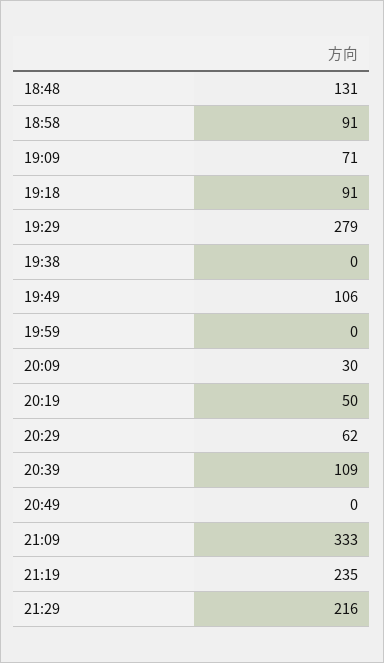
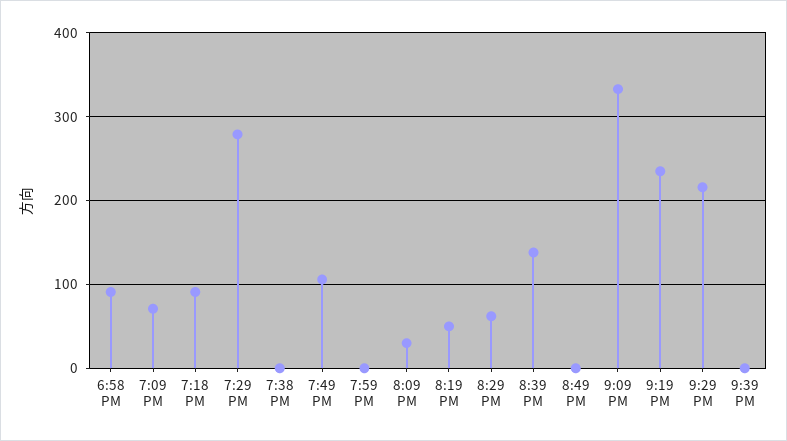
18:48: 131 -> none
20:39: 109 -> 140
9:39 PM: none -> 0

